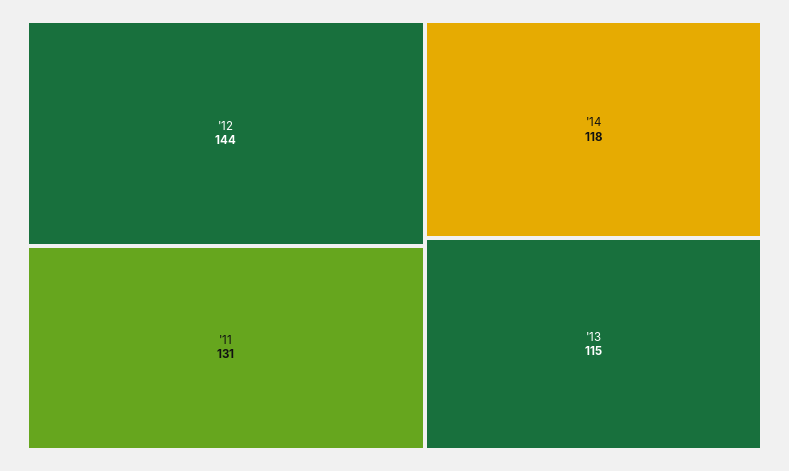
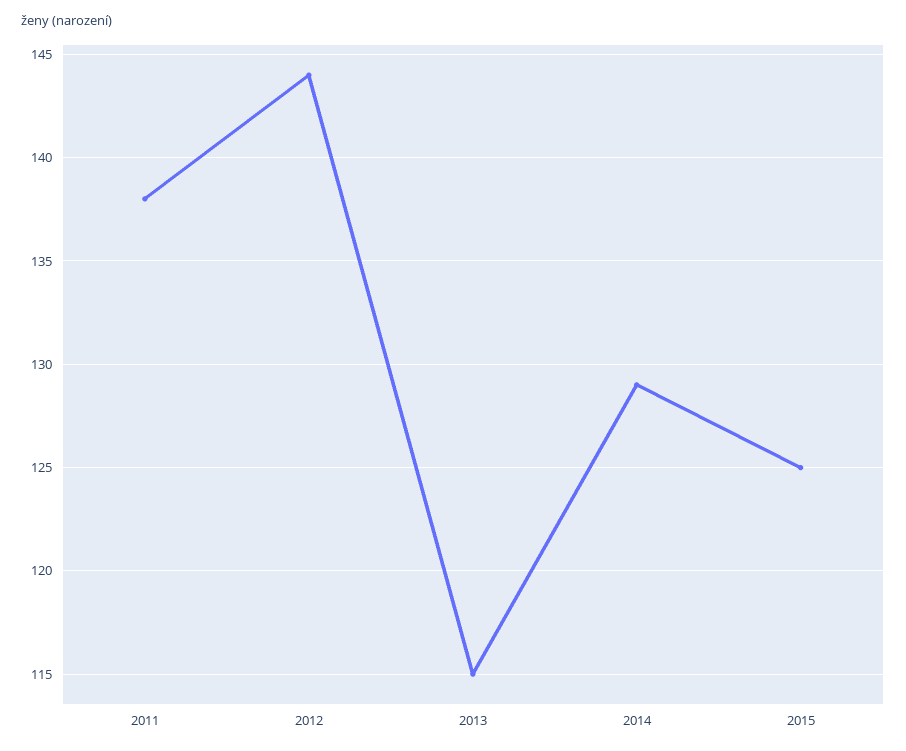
'11: 131 -> 138
'14: 118 -> 129
2015: none -> 125

